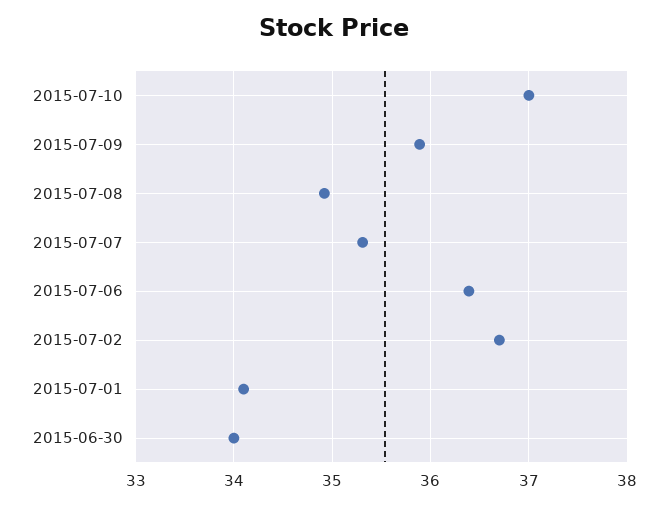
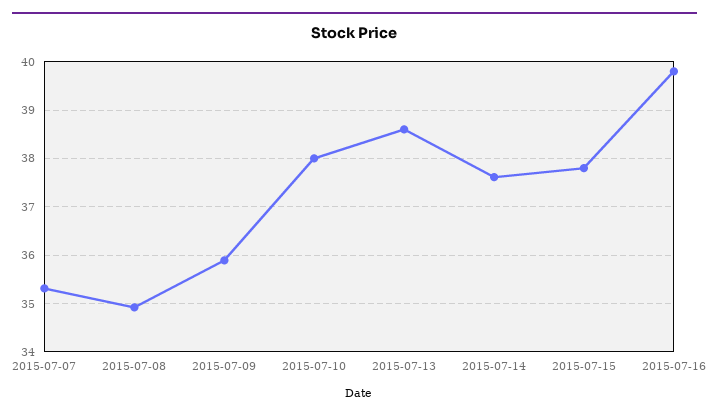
2015-07-10: 37 -> 38
2015-07-06: 36.4 -> none
2015-07-02: 36.7 -> none
2015-07-01: 34.1 -> none
2015-06-30: 34 -> none
2015-07-13: none -> 38.6
2015-07-14: none -> 37.6
2015-07-15: none -> 37.8
2015-07-16: none -> 39.8

